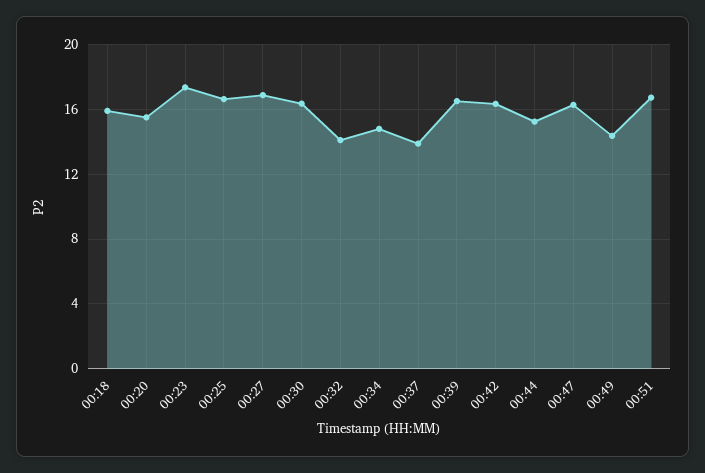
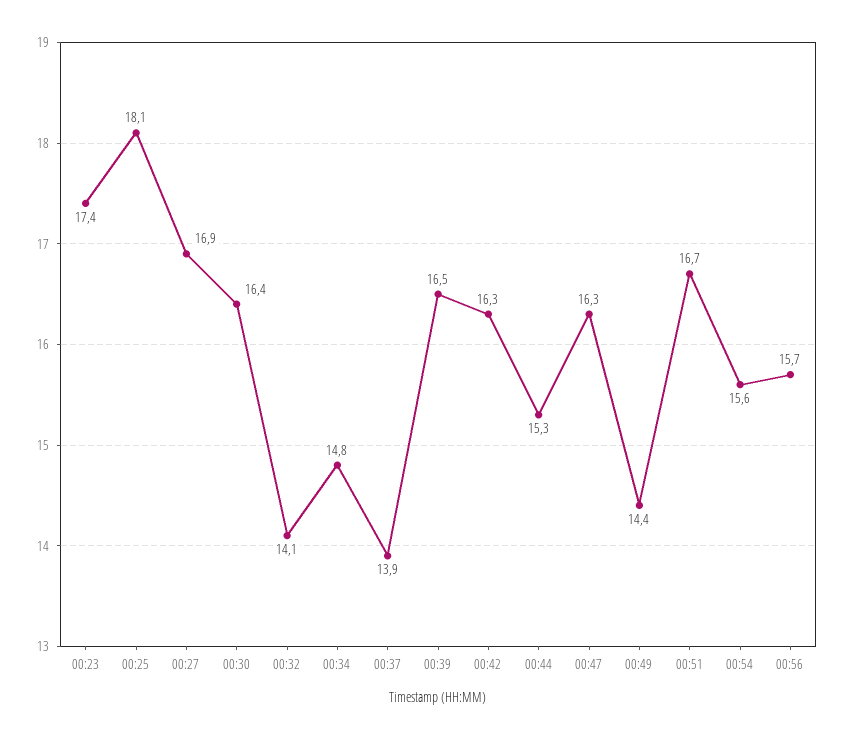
00:18: 16 -> none
00:20: 15.5 -> none
00:25: 16.5 -> 18.1
00:54: none -> 15.6
00:56: none -> 15.7

